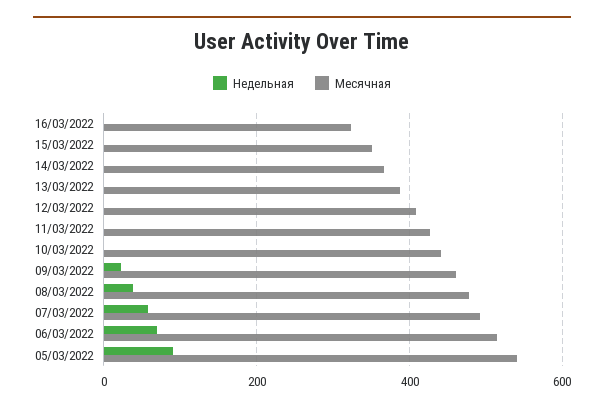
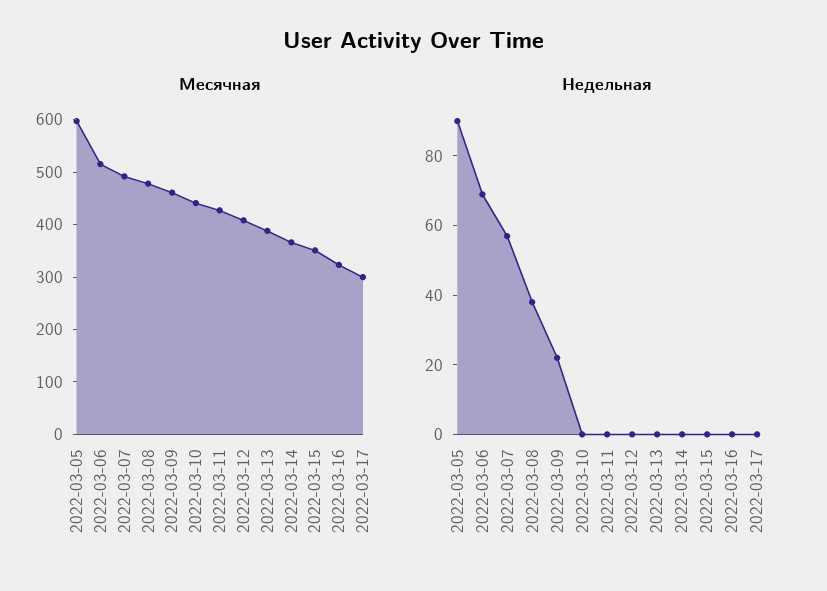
Месячная, 05/03/2022: 540 -> 600
Месячная, 2022-03-17: none -> 300
Недельная, 2022-03-17: none -> 0

